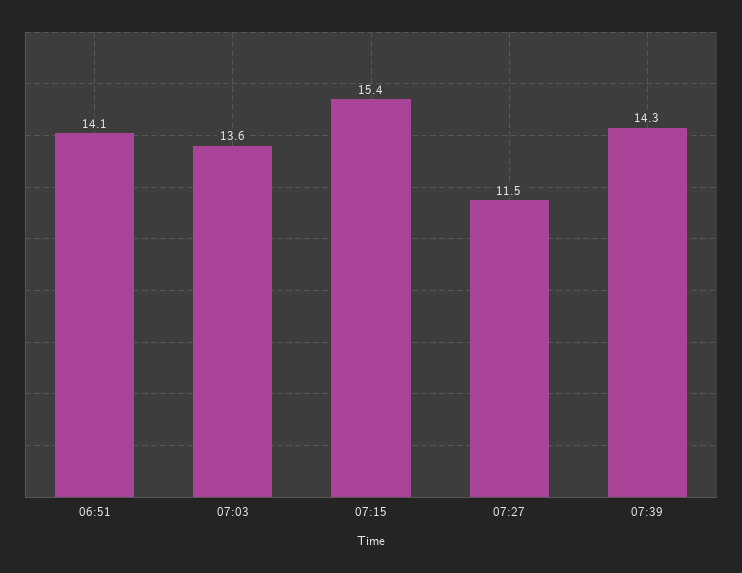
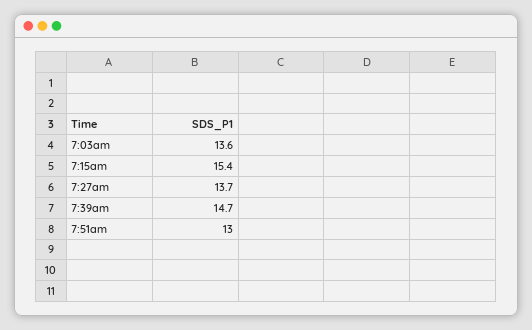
06:51: 14.1 -> none
07:27: 11.5 -> 13.7
07:39: 14.3 -> 14.7
7:51am: none -> 13

